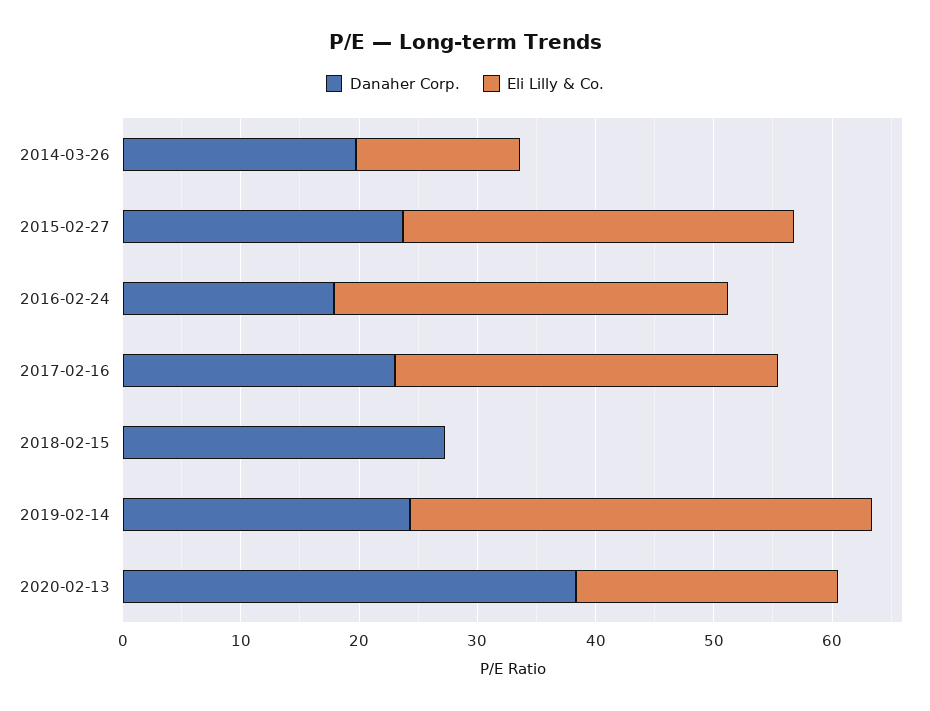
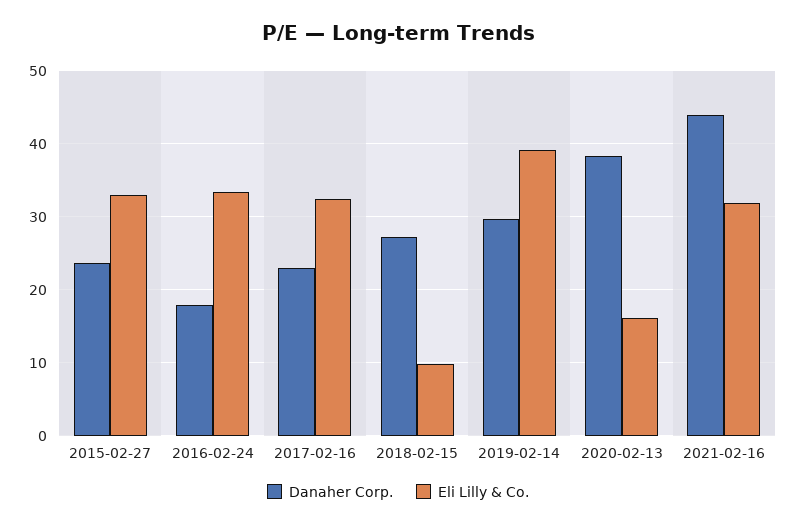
Danaher Corp., 2014-03-26: 20 -> none
Eli Lilly & Co., 2014-03-26: 14 -> none
Eli Lilly & Co., 2018-02-15: 0 -> 10
Danaher Corp., 2019-02-14: 24 -> 30
Eli Lilly & Co., 2020-02-13: 22 -> 16
Danaher Corp., 2021-02-16: none -> 44
Eli Lilly & Co., 2021-02-16: none -> 32

